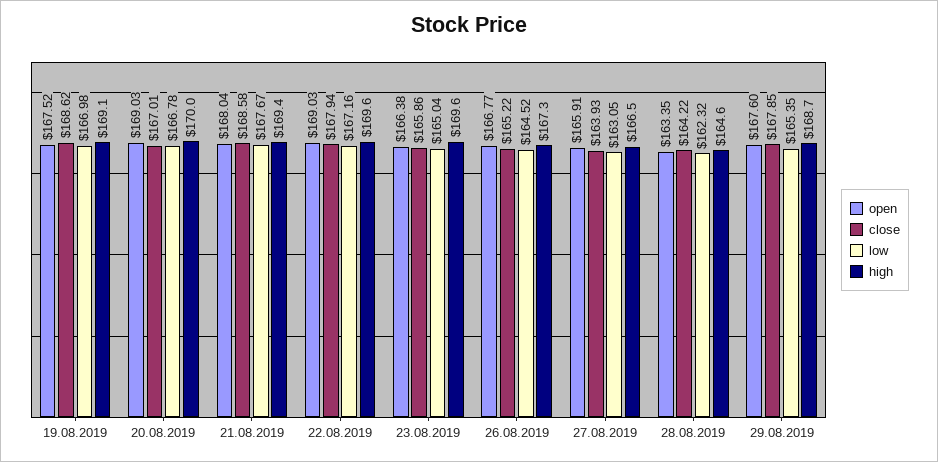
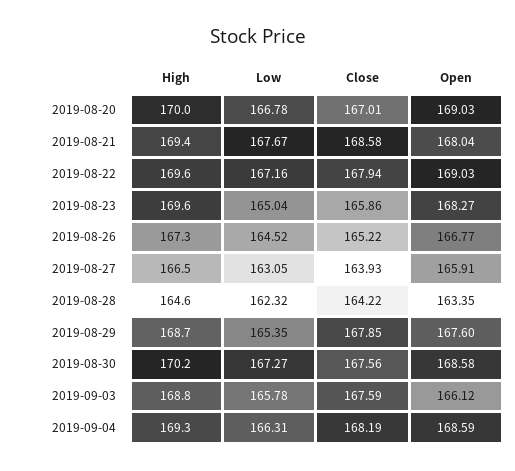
open, 19.08.2019: 167.52 -> none
close, 19.08.2019: 168.62 -> none
low, 19.08.2019: 166.98 -> none
high, 19.08.2019: 169.1 -> none
open, 23.08.2019: 166.38 -> 168.27
high, 2019-08-30: none -> 170.2
low, 2019-08-30: none -> 167.27
close, 2019-08-30: none -> 167.56
open, 2019-08-30: none -> 168.58
high, 2019-09-03: none -> 168.8
low, 2019-09-03: none -> 165.78
close, 2019-09-03: none -> 167.59
open, 2019-09-03: none -> 166.12
high, 2019-09-04: none -> 169.3
low, 2019-09-04: none -> 166.31
close, 2019-09-04: none -> 168.19
open, 2019-09-04: none -> 168.59

